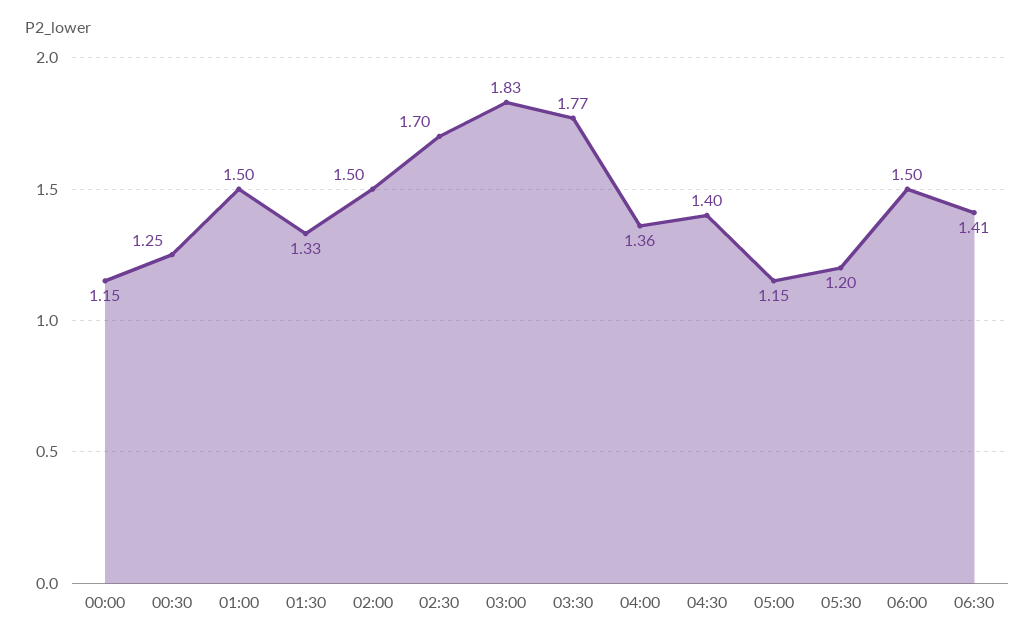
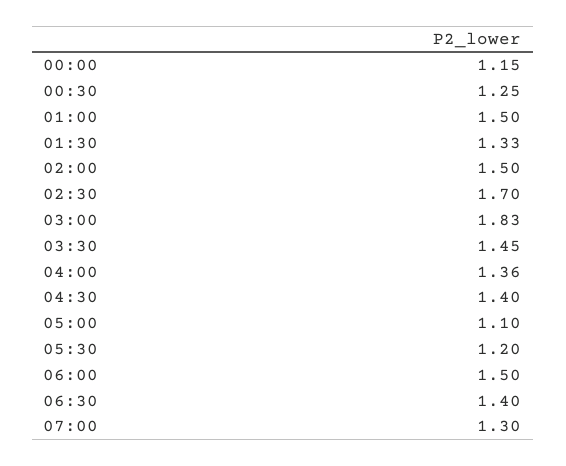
03:30: 1.77 -> 1.45
05:00: 1.15 -> 1.1
06:30: 1.41 -> 1.4
07:00: none -> 1.3

